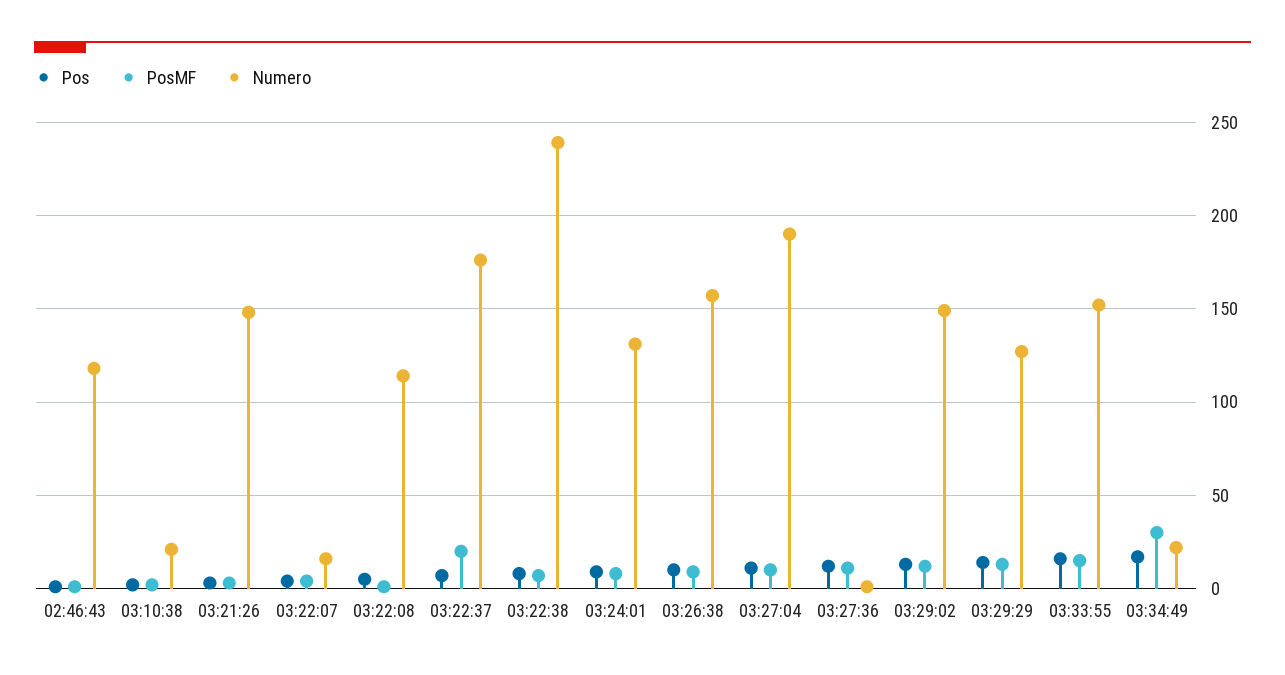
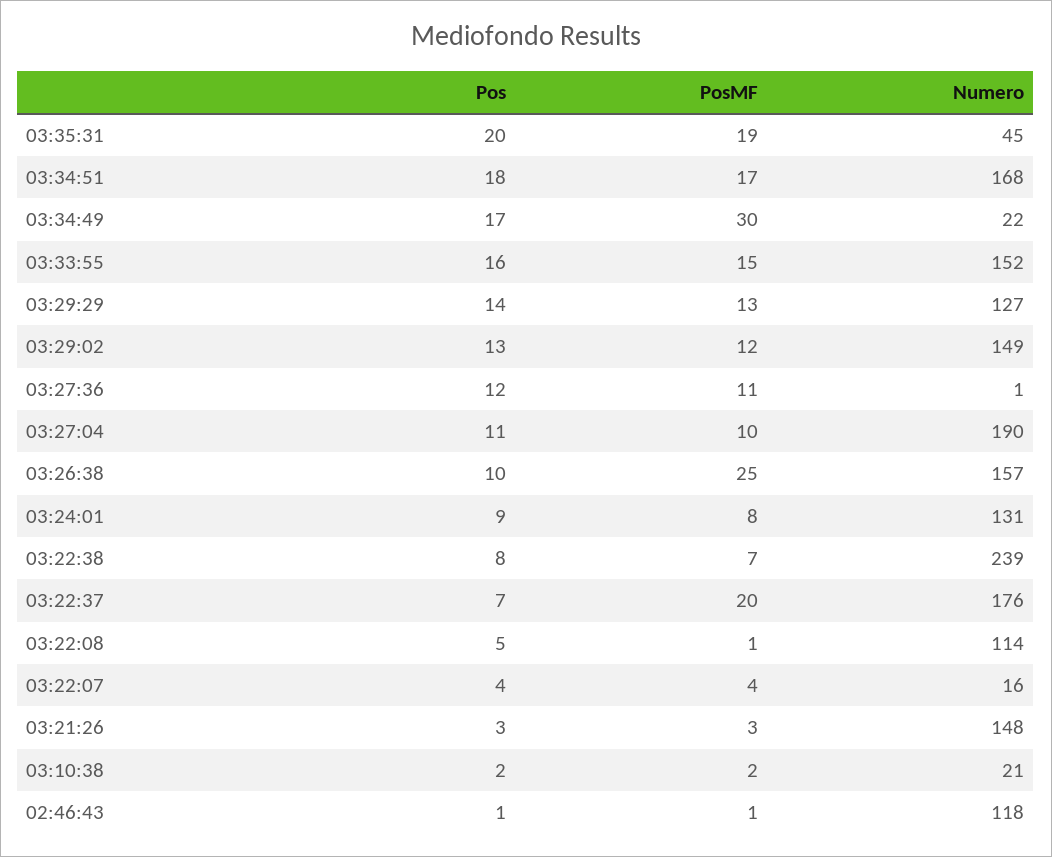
PosMF, 03:26:38: 10 -> 25
Pos, 03:35:31: none -> 20
PosMF, 03:35:31: none -> 19
Numero, 03:35:31: none -> 45
Pos, 03:34:51: none -> 18
PosMF, 03:34:51: none -> 17
Numero, 03:34:51: none -> 168

